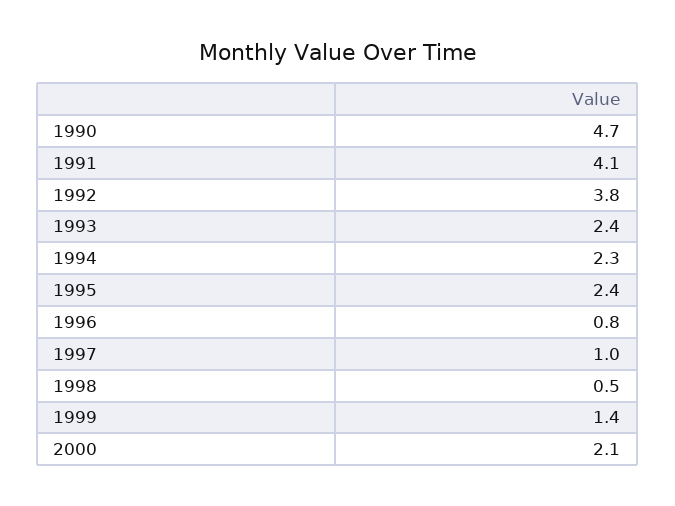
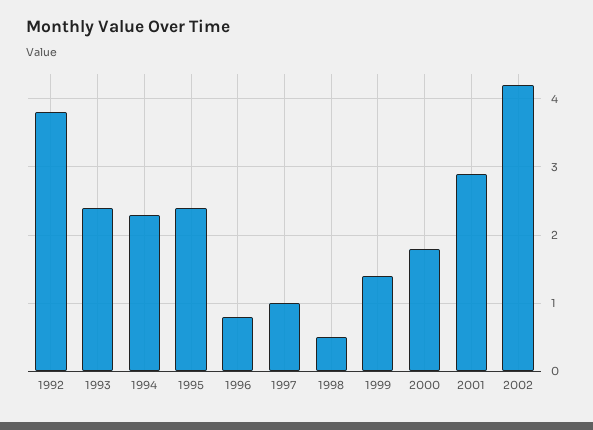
1990: 4.7 -> none
1991: 4.1 -> none
2000: 2.1 -> 1.8
2001: none -> 2.9
2002: none -> 4.2

